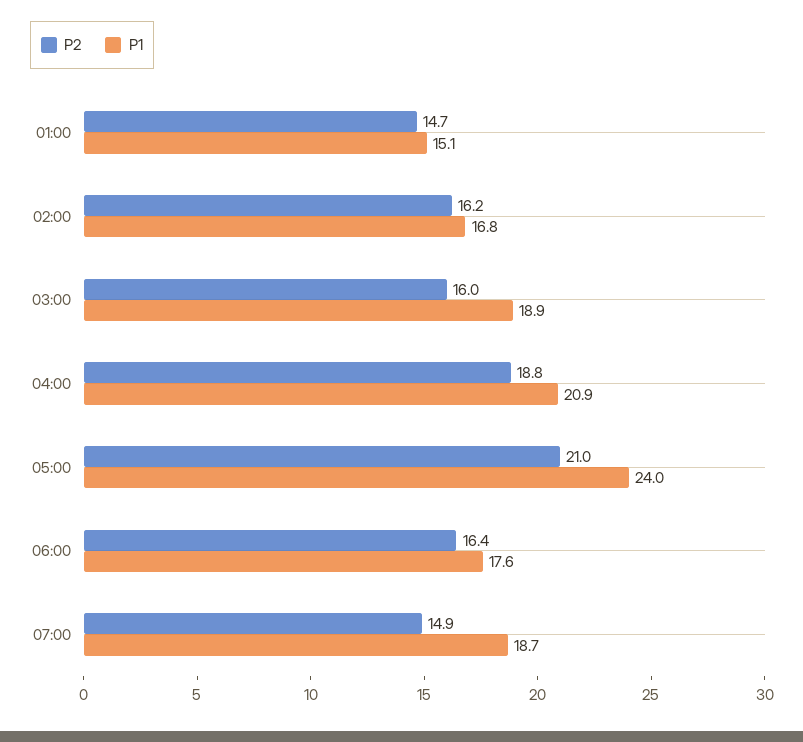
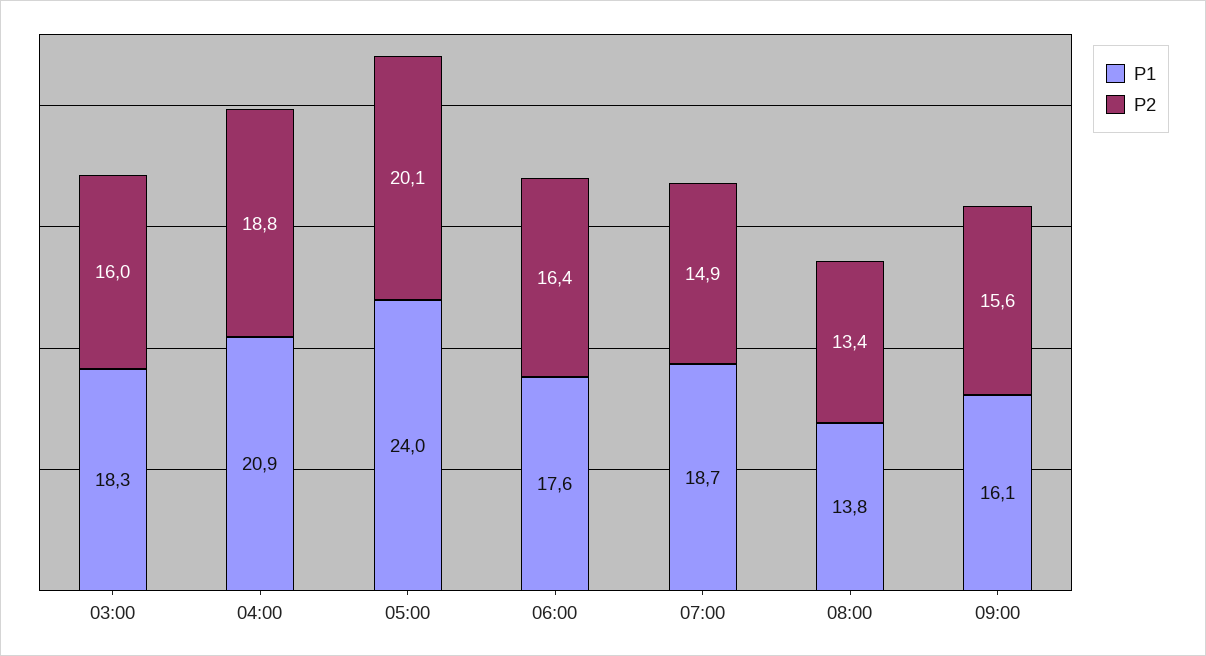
P2, 01:00: 14.7 -> none
P1, 01:00: 15.1 -> none
P2, 02:00: 16.2 -> none
P1, 02:00: 16.8 -> none
P1, 03:00: 18.9 -> 18.3
P2, 05:00: 21 -> 20.1
P1, 08:00: none -> 13.8
P2, 08:00: none -> 13.4
P1, 09:00: none -> 16.1
P2, 09:00: none -> 15.6

